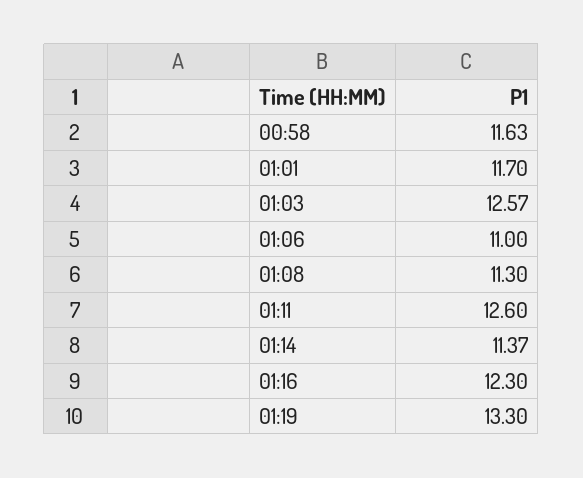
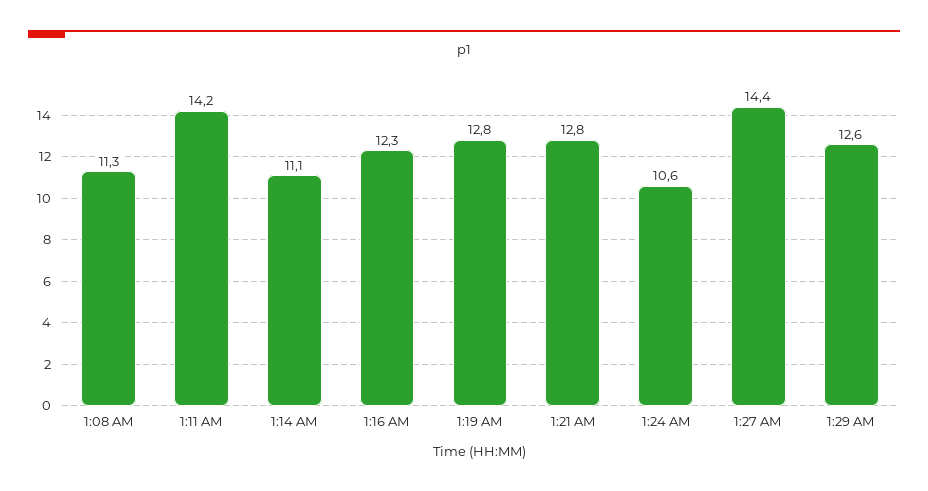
00:58: 11.63 -> none
01:01: 11.7 -> none
01:03: 12.57 -> none
01:06: 11 -> none
01:11: 12.6 -> 14.2
01:14: 11.37 -> 11.1
01:19: 13.3 -> 12.8
1:21 AM: none -> 12.8
1:24 AM: none -> 10.6
1:27 AM: none -> 14.4
1:29 AM: none -> 12.6

